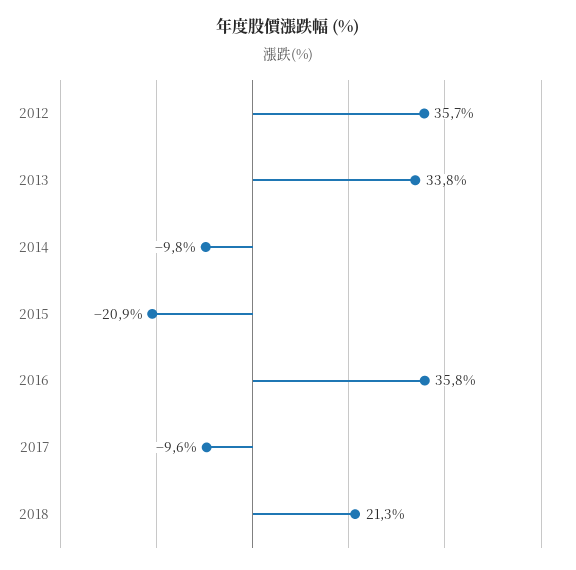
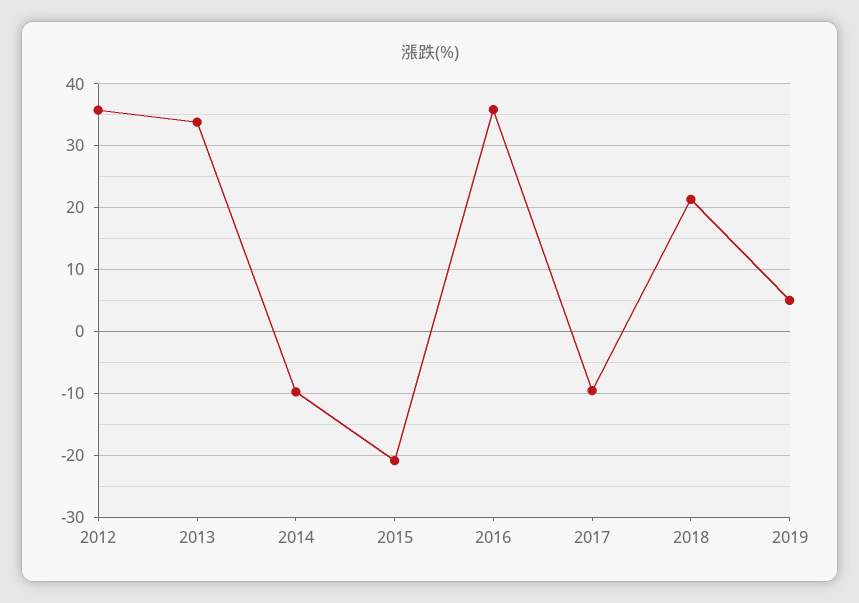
2019: none -> 5

